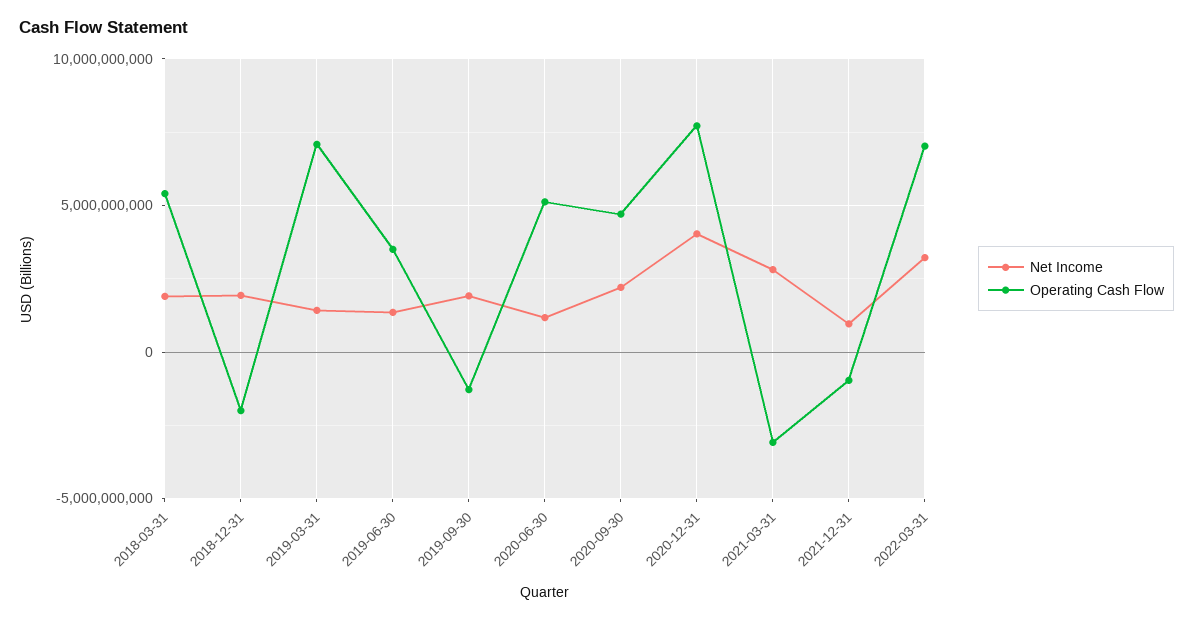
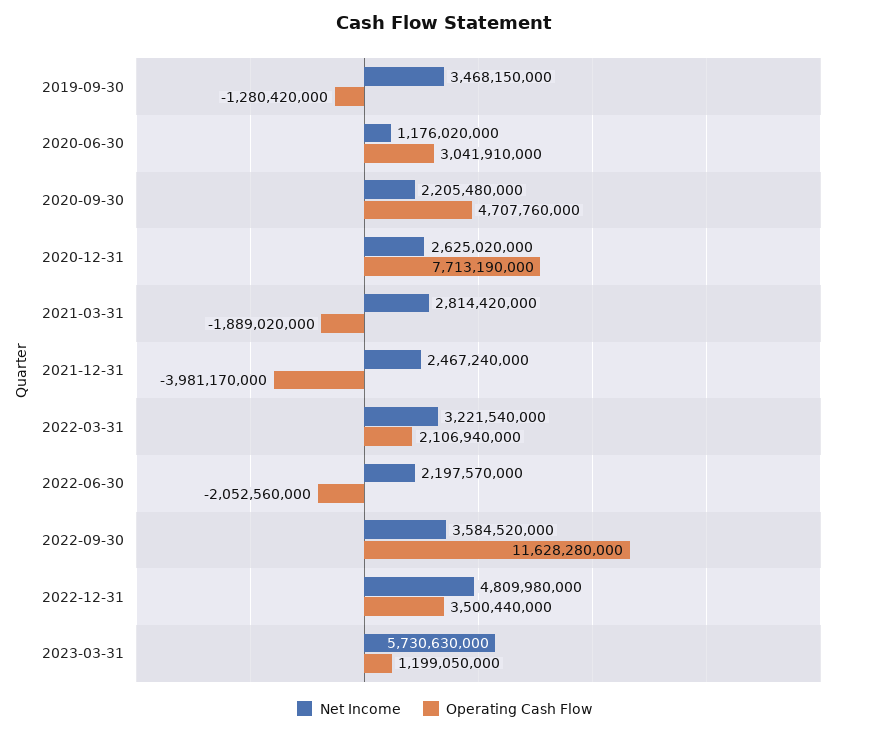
Net Income, 2018-03-31: 2000000000 -> none
Operating Cash Flow, 2018-03-31: 5500000000 -> none
Net Income, 2018-12-31: 2000000000 -> none
Operating Cash Flow, 2018-12-31: -2000000000 -> none
Net Income, 2019-03-31: 1500000000 -> none
Operating Cash Flow, 2019-03-31: 7000000000 -> none
Net Income, 2019-06-30: 1500000000 -> none
Operating Cash Flow, 2019-06-30: 3500000000 -> none
Net Income, 2019-09-30: 2000000000 -> 3468150000
Operating Cash Flow, 2020-06-30: 5000000000 -> 3041910000
Net Income, 2020-12-31: 4000000000 -> 2625020000
Operating Cash Flow, 2021-03-31: -3000000000 -> -1889020000
Net Income, 2021-12-31: 1000000000 -> 2467240000
Operating Cash Flow, 2021-12-31: -1000000000 -> -3981170000
Operating Cash Flow, 2022-03-31: 7000000000 -> 2106940000
Net Income, 2022-06-30: none -> 2197570000
Operating Cash Flow, 2022-06-30: none -> -2052560000
Net Income, 2022-09-30: none -> 3584520000
Operating Cash Flow, 2022-09-30: none -> 11628280000
Net Income, 2022-12-31: none -> 4809980000
Operating Cash Flow, 2022-12-31: none -> 3500440000
Net Income, 2023-03-31: none -> 5730630000
Operating Cash Flow, 2023-03-31: none -> 1199050000

